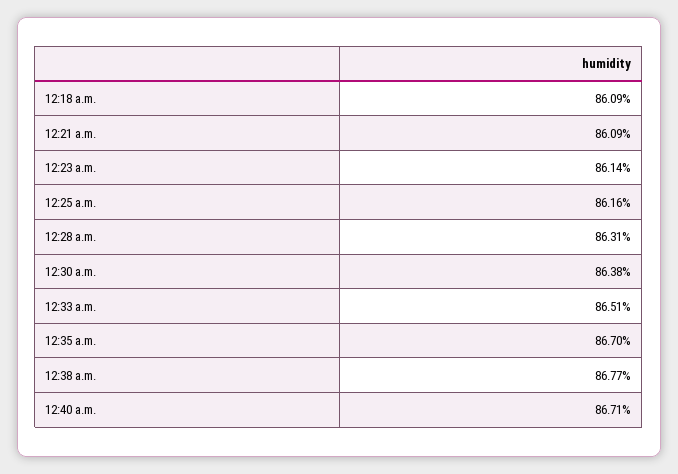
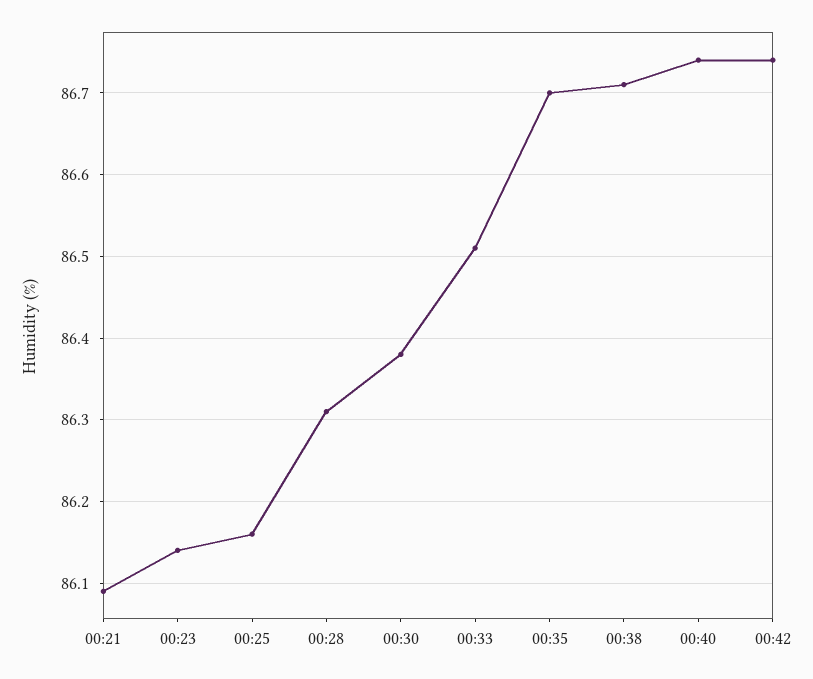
12:18 a.m.: 86.09 -> none
12:38 a.m.: 86.77 -> 86.71
12:40 a.m.: 86.71 -> 86.74
00:42: none -> 86.74

